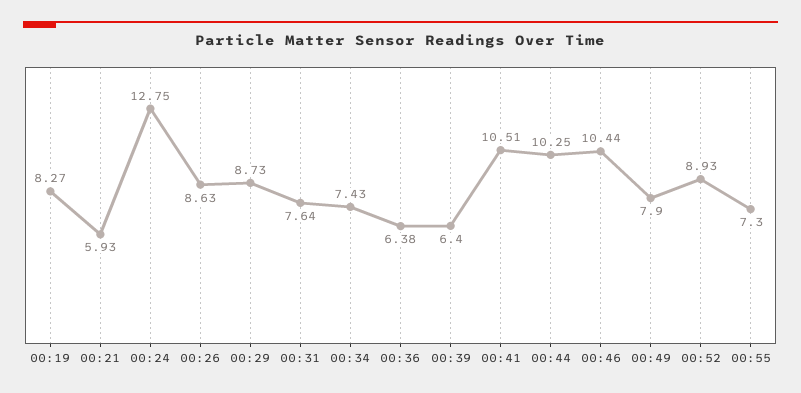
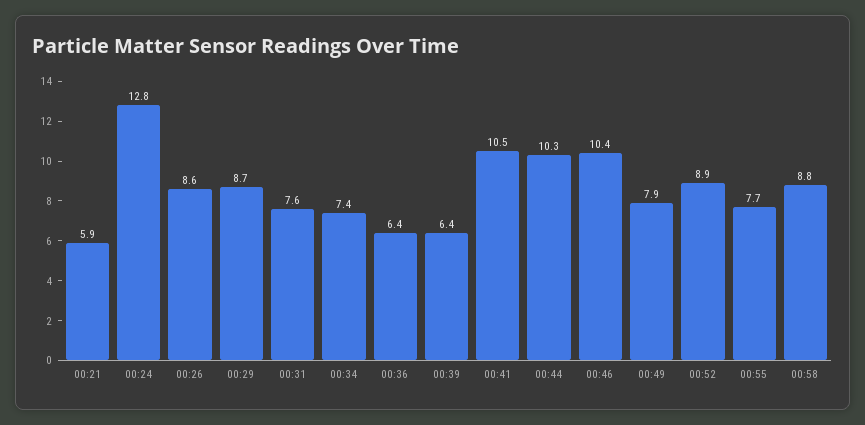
00:19: 8.27 -> none
00:55: 7.3 -> 7.7
00:58: none -> 8.8

